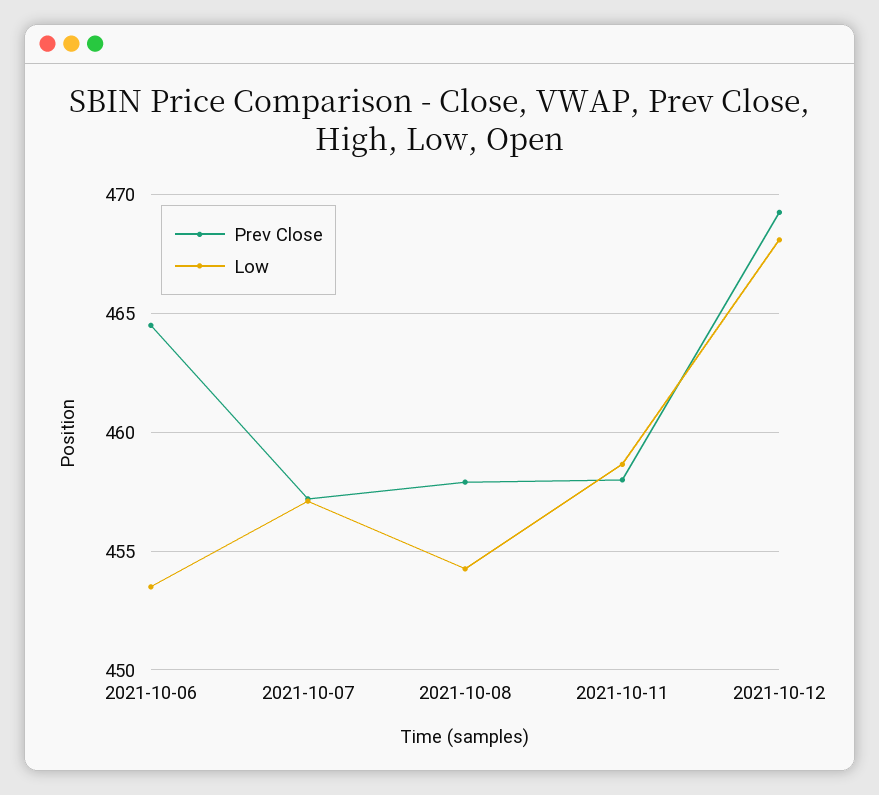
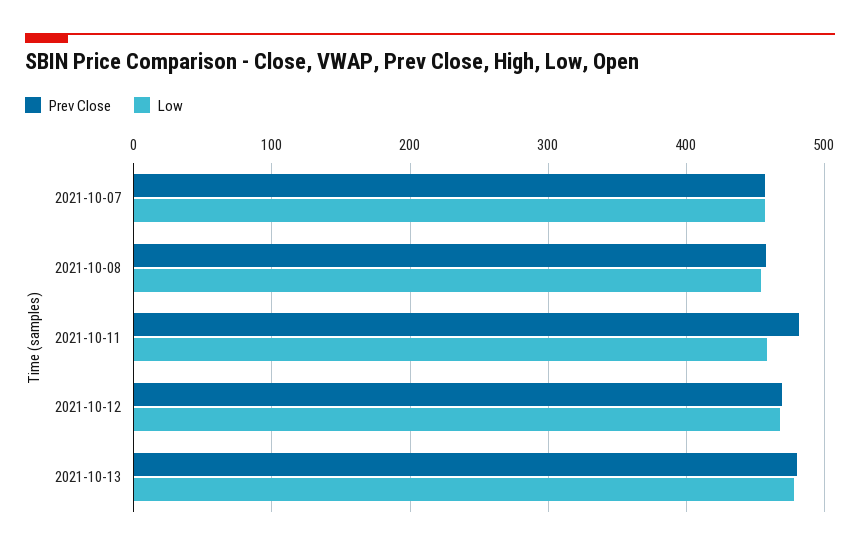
Prev Close, 2021-10-06: 464.5 -> none
Low, 2021-10-06: 453.5 -> none
Prev Close, 2021-10-11: 458 -> 480
Prev Close, 2021-10-13: none -> 480
Low, 2021-10-13: none -> 480

